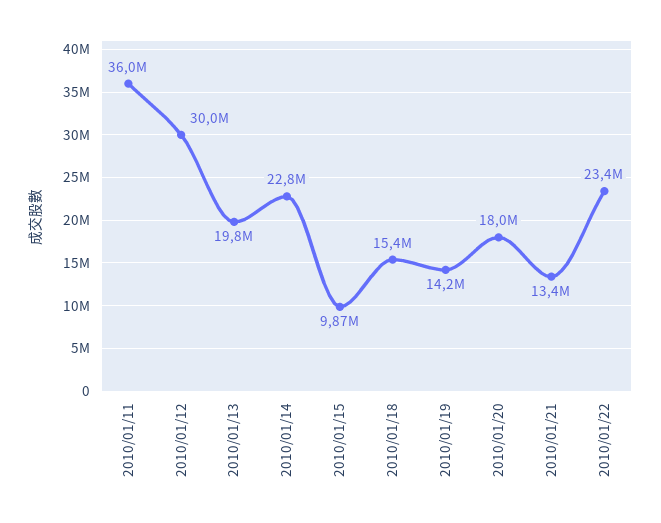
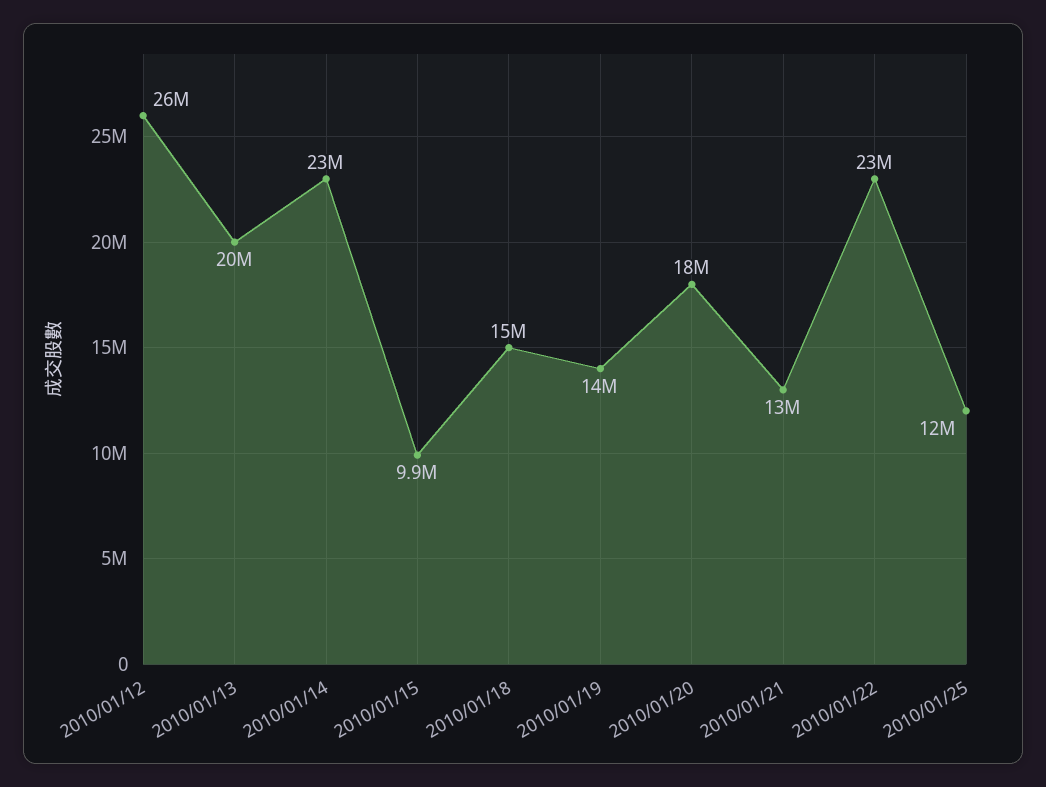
2010/01/11: 36000000 -> none
2010/01/12: 30000000 -> 26000000
2010/01/25: none -> 12000000

